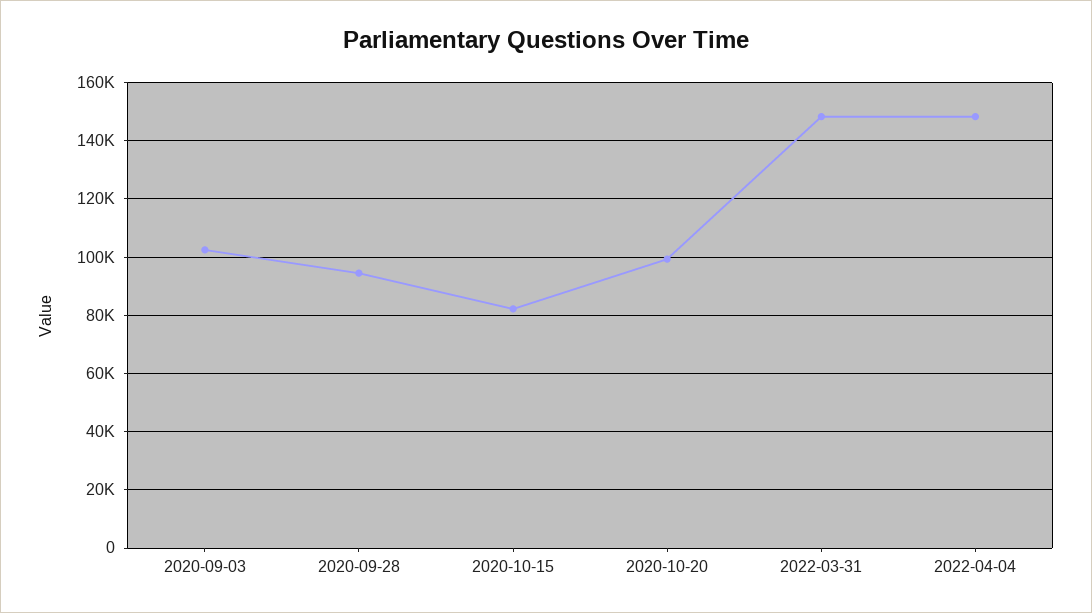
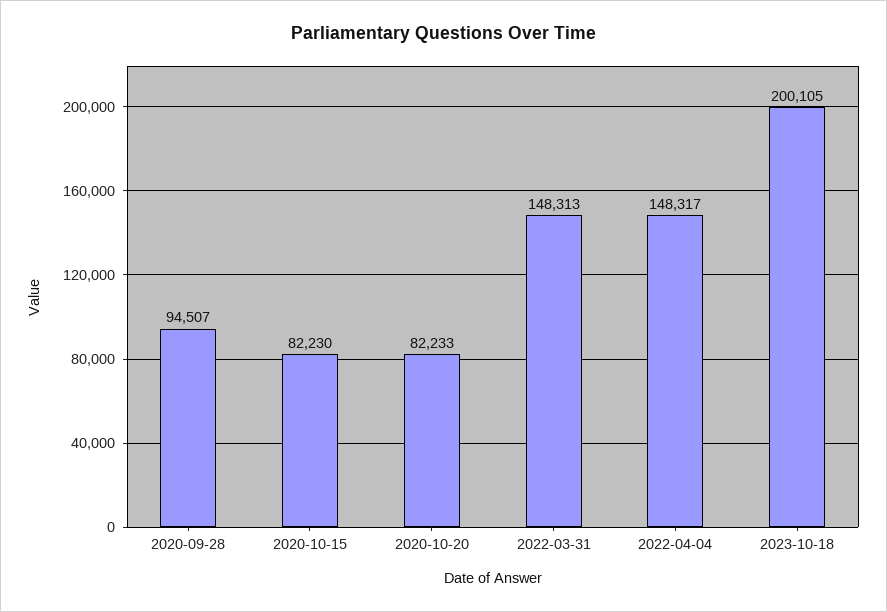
2020-09-03: 102500 -> none
2020-10-20: 100000 -> 82233
2023-10-18: none -> 200105

